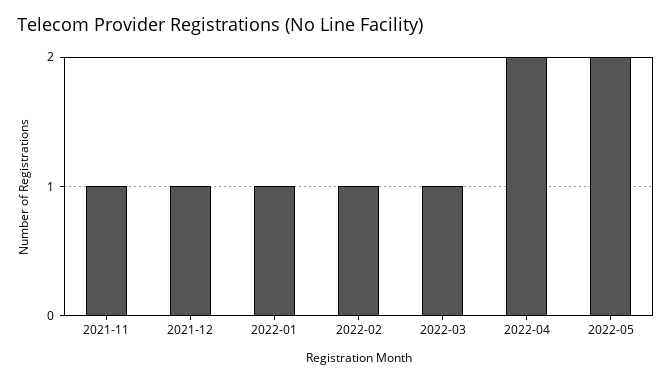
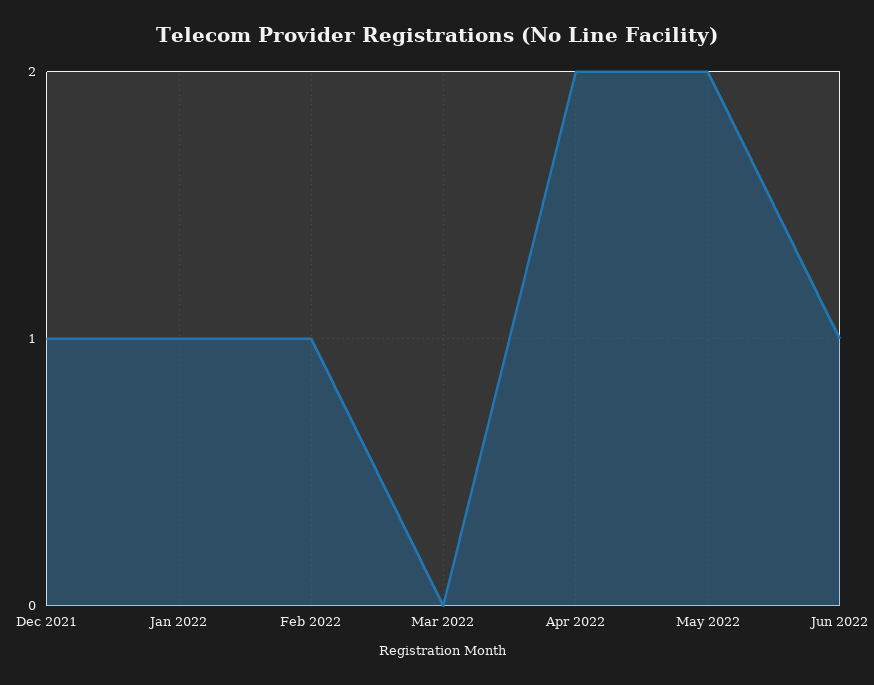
2021-11: 1 -> none
2022-03: 1 -> 0
Jun 2022: none -> 1

